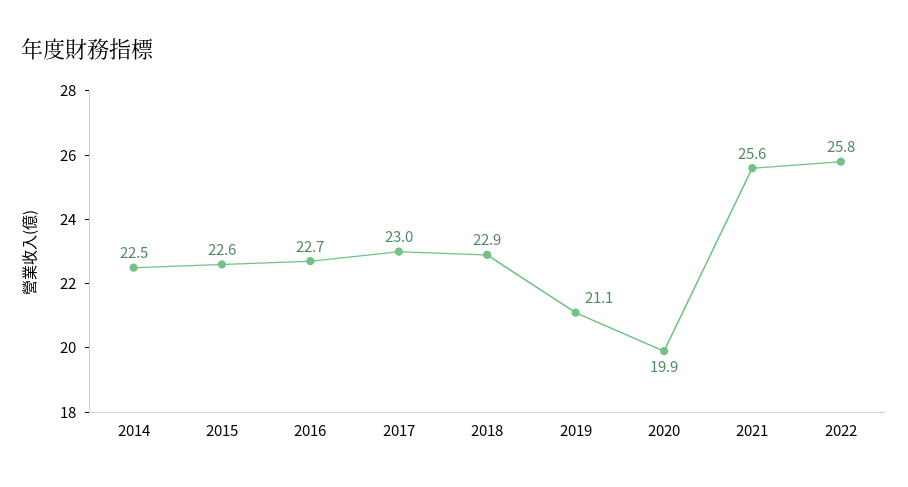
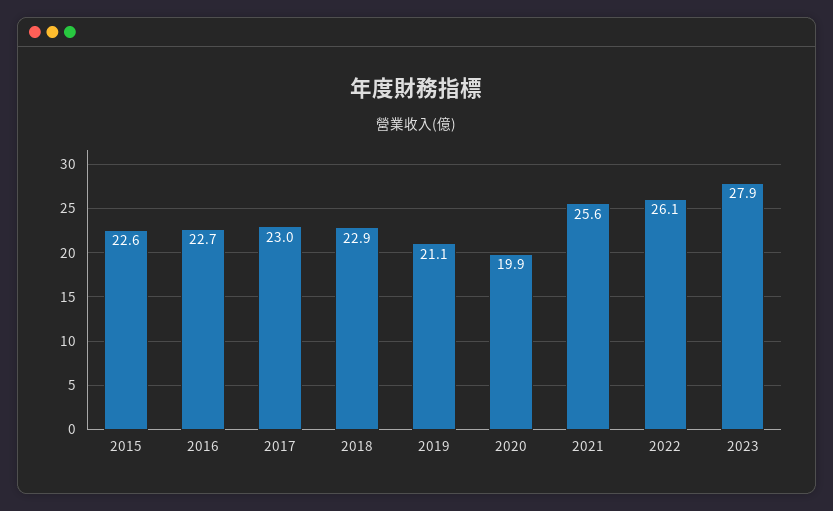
2014: 22.5 -> none
2022: 25.8 -> 26.1
2023: none -> 27.9

